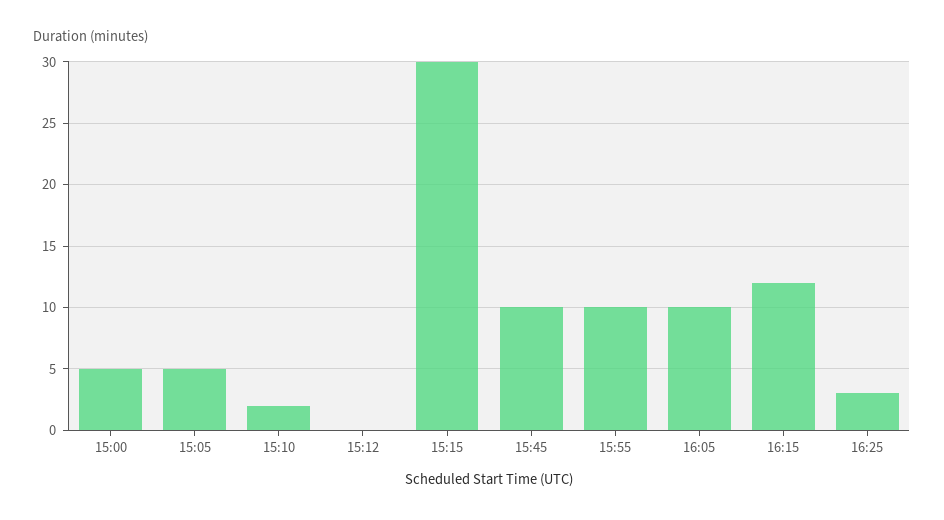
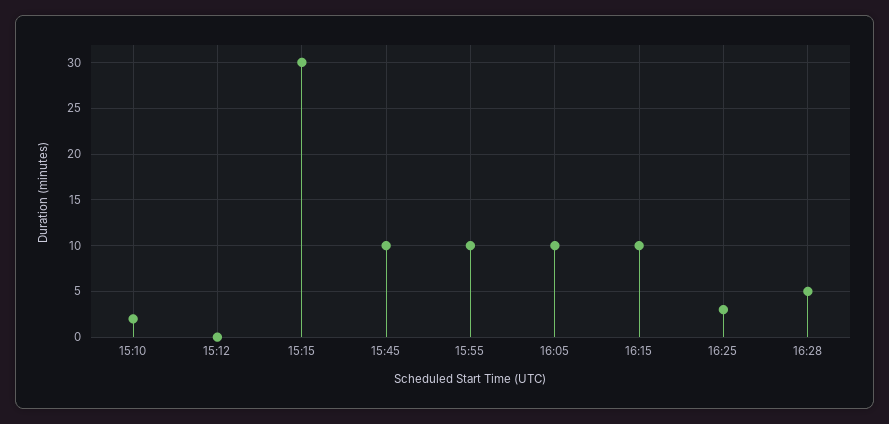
15:00: 5 -> none
15:05: 5 -> none
16:15: 12 -> 10
16:28: none -> 5

